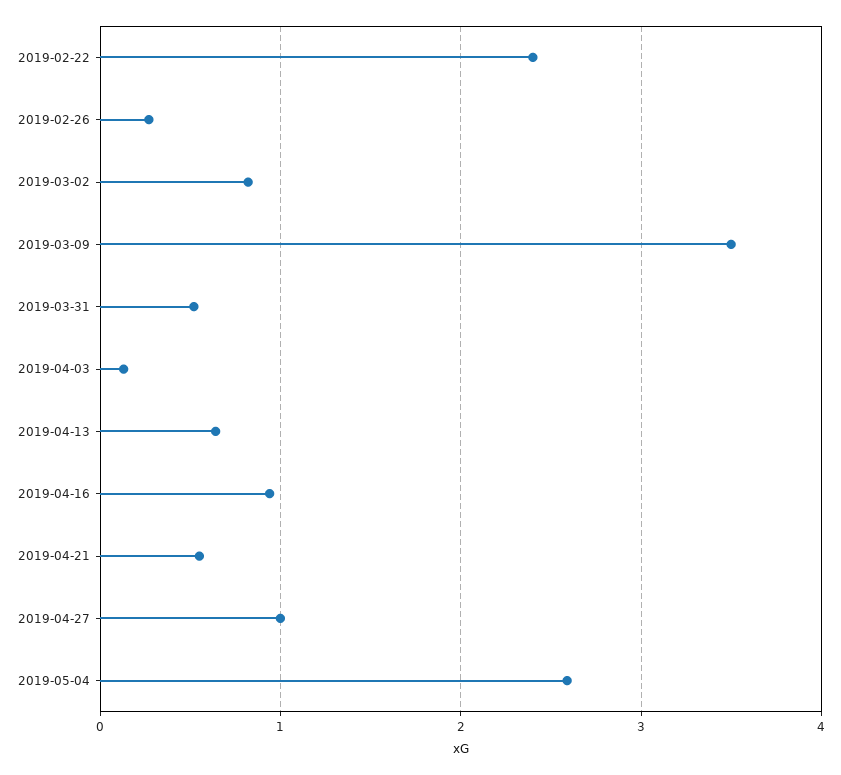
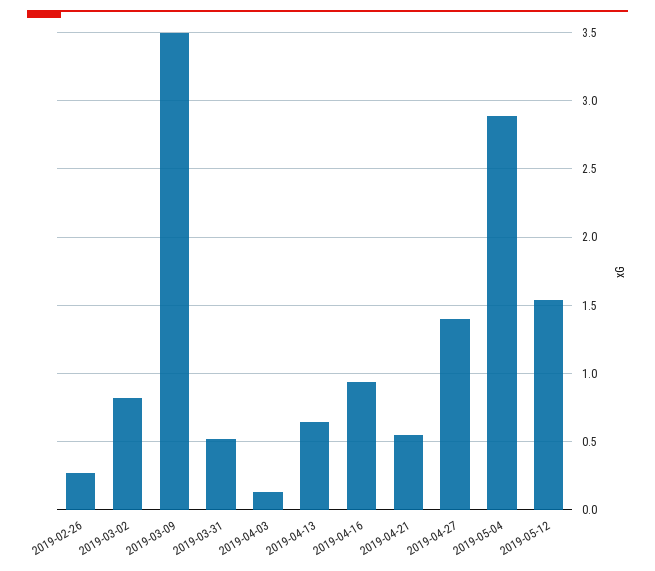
2019-02-22: 2.4 -> none
2019-04-27: 1 -> 1.4
2019-05-04: 2.6 -> 2.9
2019-05-12: none -> 1.55

